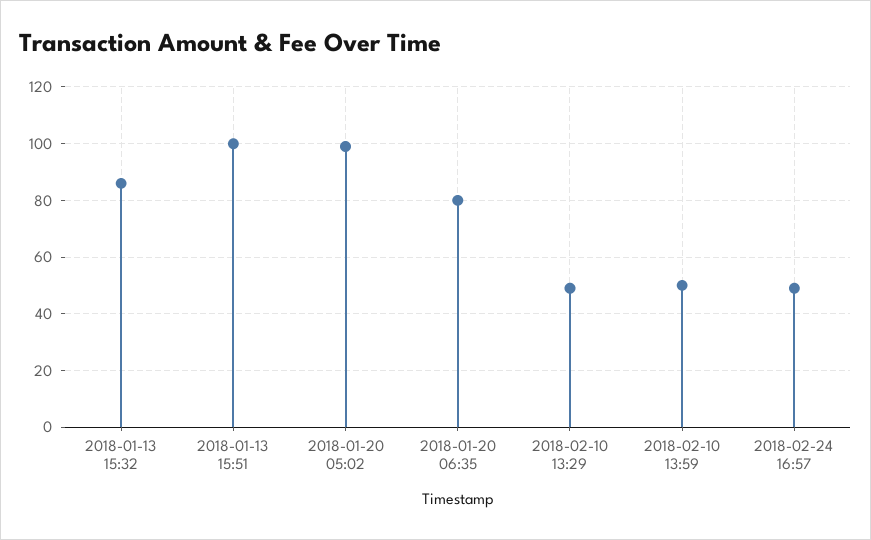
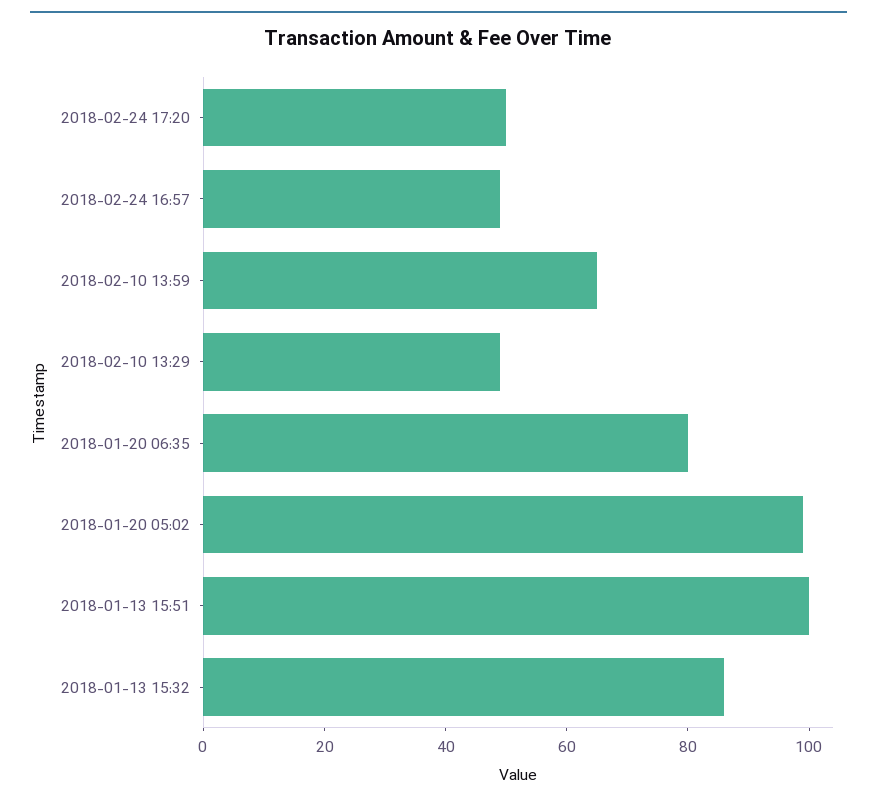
2018-02-10 13:59: 50 -> 65
2018-02-24 17:20: none -> 50

